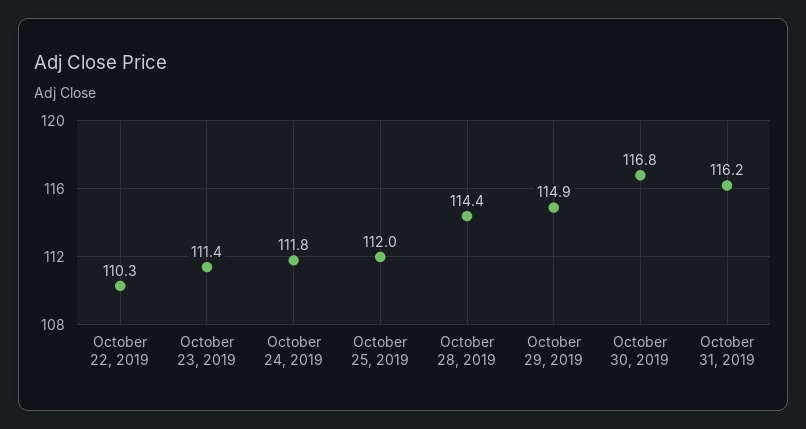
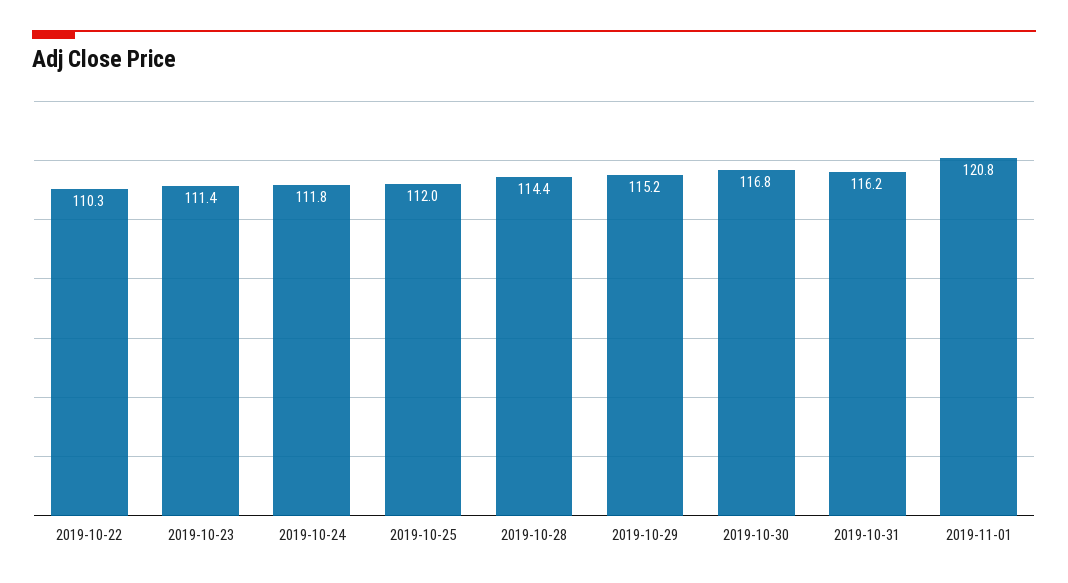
October 29, 2019: 114.9 -> 115.2
2019-11-01: none -> 120.8

